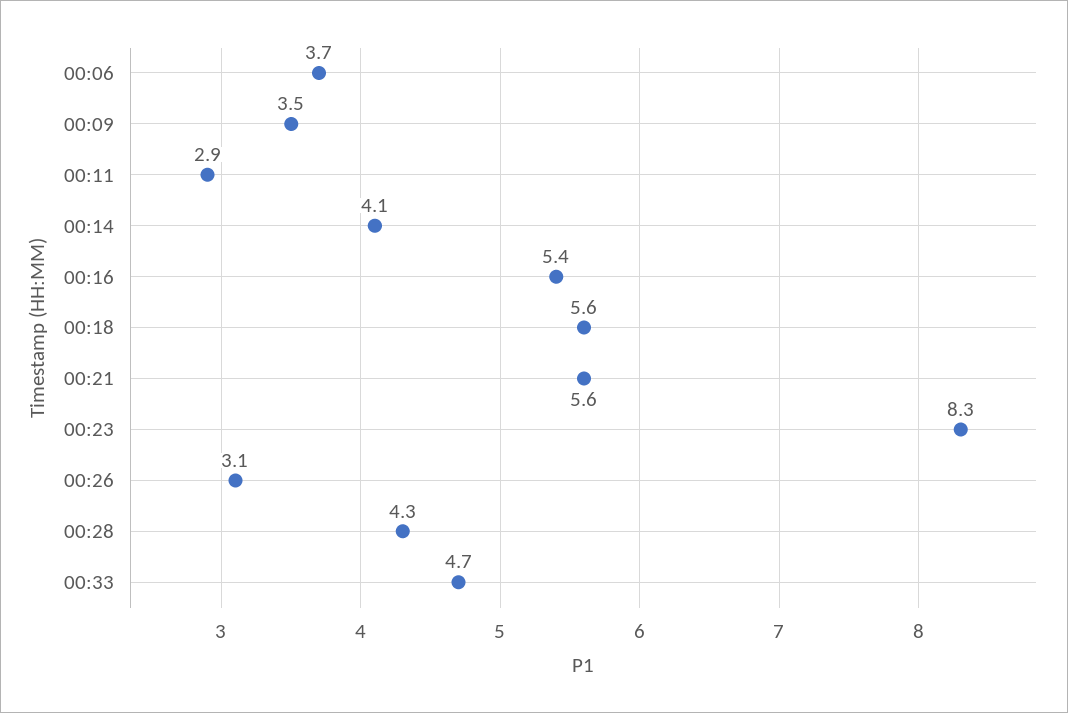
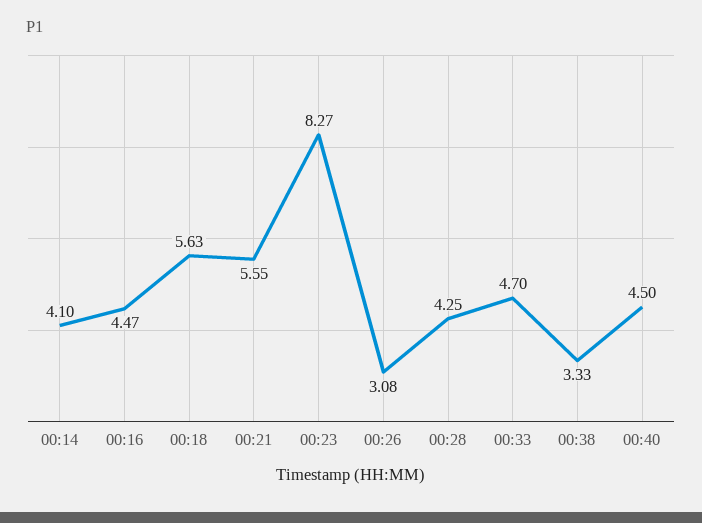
00:06: 3.7 -> none
00:09: 3.5 -> none
00:11: 2.9 -> none
00:16: 5.4 -> 4.47
00:38: none -> 3.33
00:40: none -> 4.5

